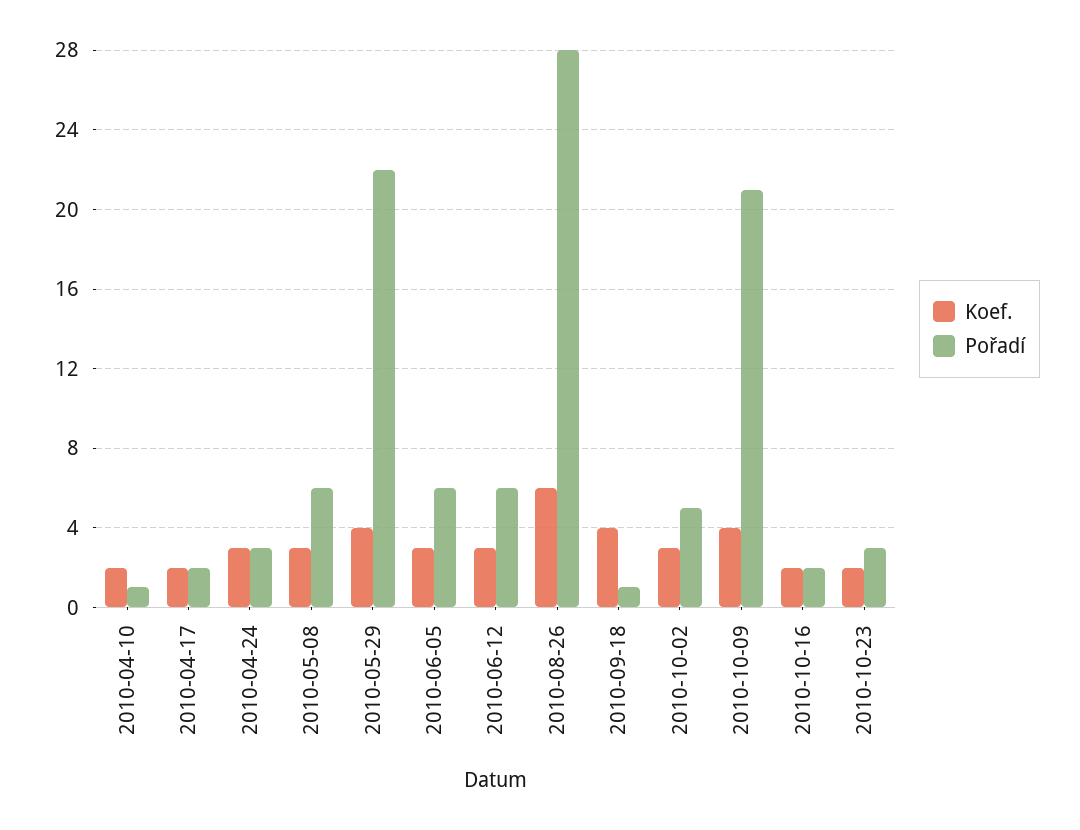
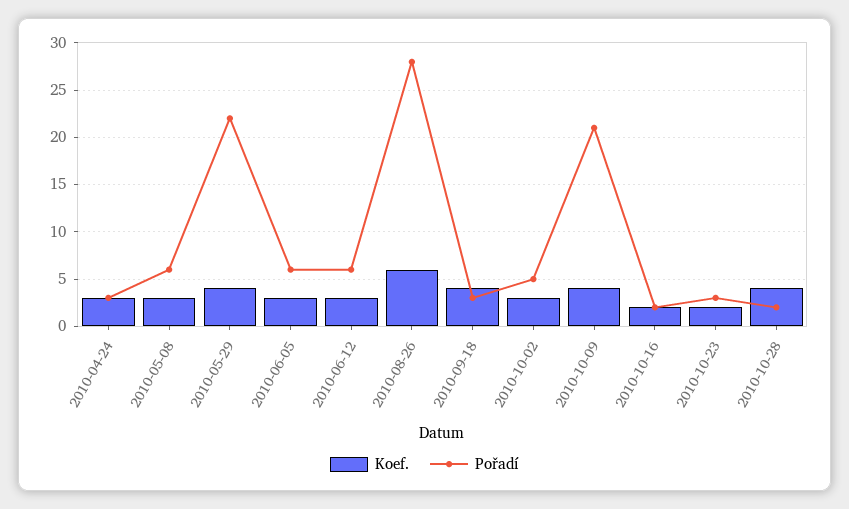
Koef., 2010-04-10: 2 -> none
Pořadí, 2010-04-10: 1 -> none
Koef., 2010-04-17: 2 -> none
Pořadí, 2010-04-17: 2 -> none
Pořadí, 2010-09-18: 1 -> 3
Koef., 2010-10-28: none -> 4
Pořadí, 2010-10-28: none -> 2

